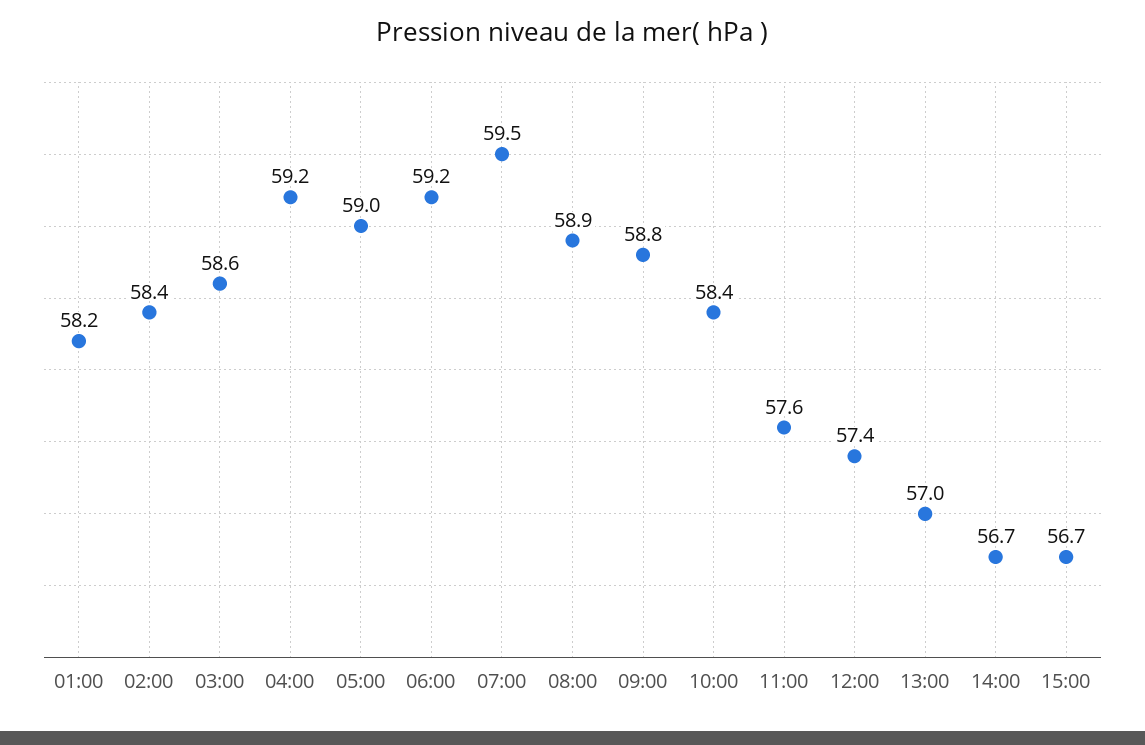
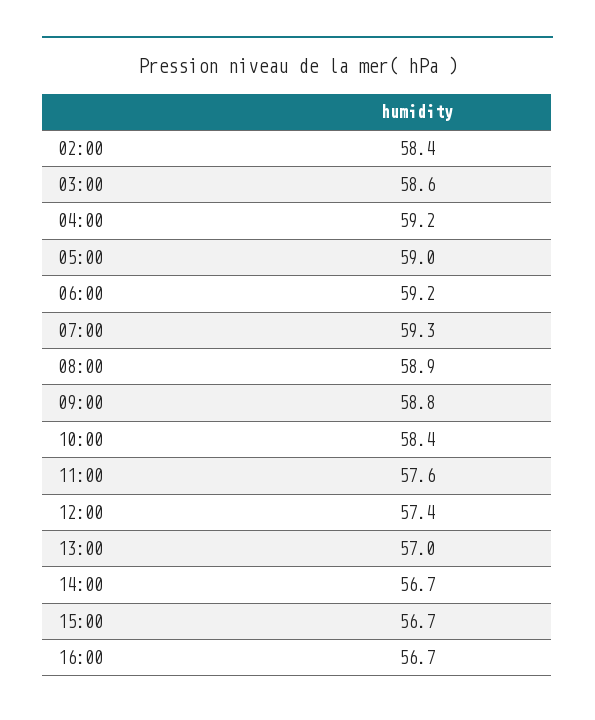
01:00: 58.2 -> none
07:00: 59.5 -> 59.3
16:00: none -> 56.7

